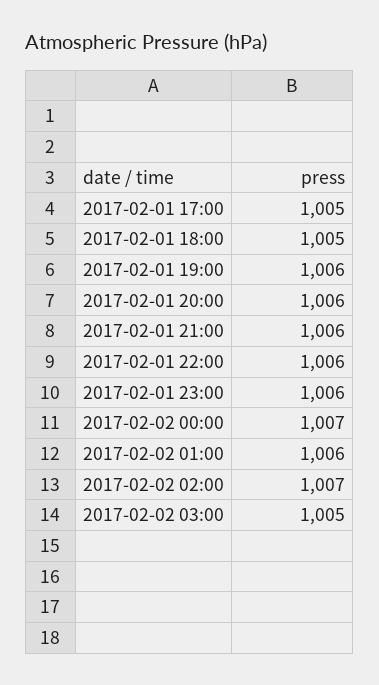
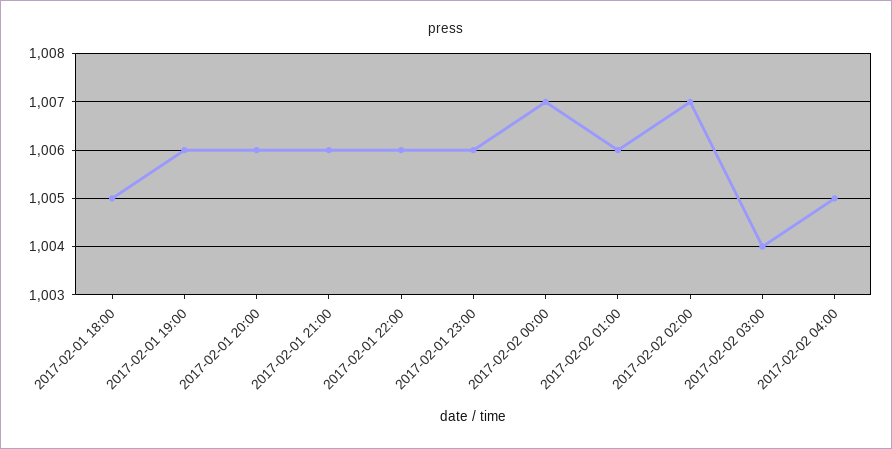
2017-02-01 17:00: 1005 -> none
2017-02-02 03:00: 1005 -> 1004
2017-02-02 04:00: none -> 1005

